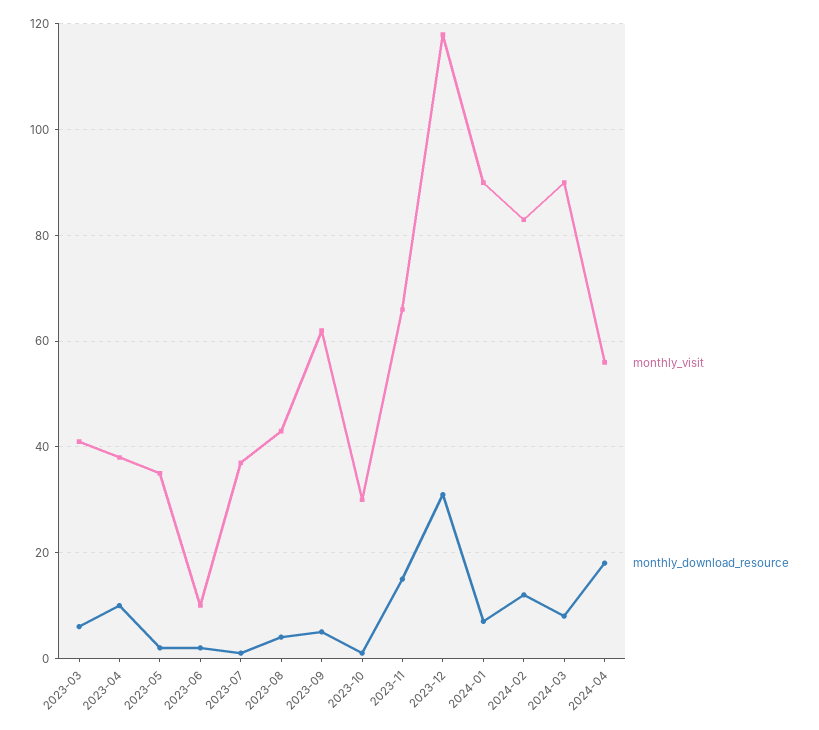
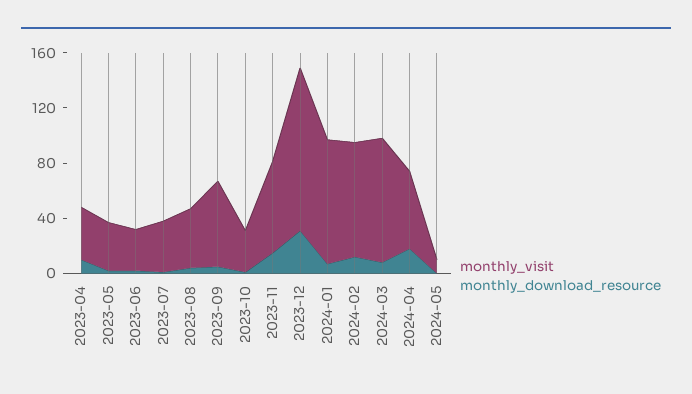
monthly_visit, 2023-03: 40 -> none
monthly_download_resource, 2023-03: 5 -> none
monthly_visit, 2023-06: 10 -> 30
monthly_visit, 2024-05: none -> 10
monthly_download_resource, 2024-05: none -> 0

